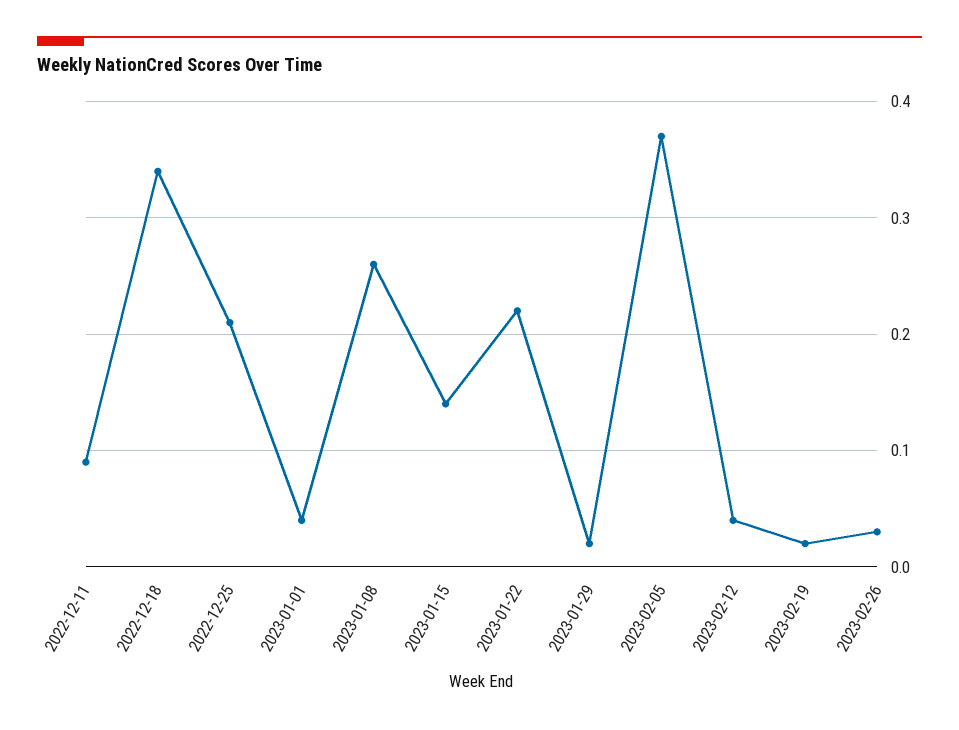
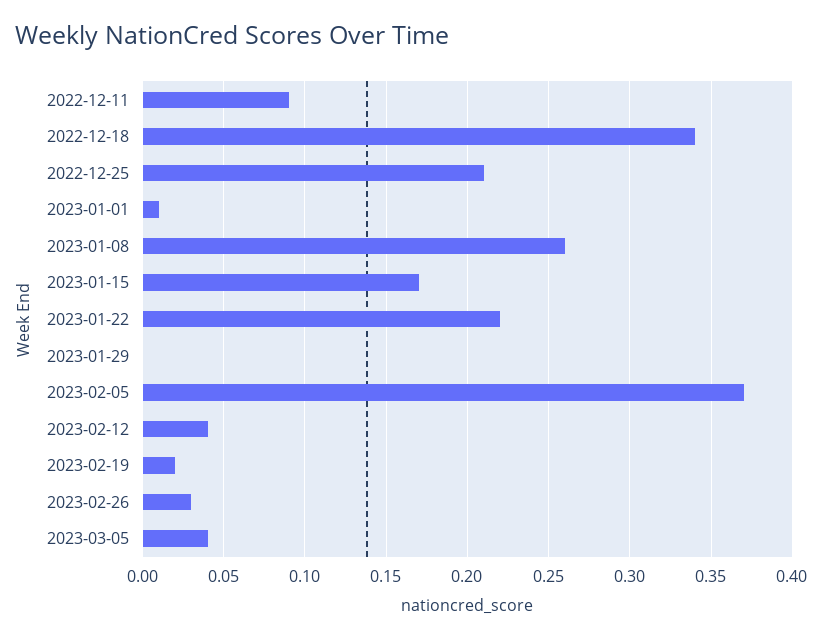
2023-01-01: 0.04 -> 0.01
2023-01-15: 0.14 -> 0.17
2023-01-29: 0.02 -> 0
2023-03-05: none -> 0.04

